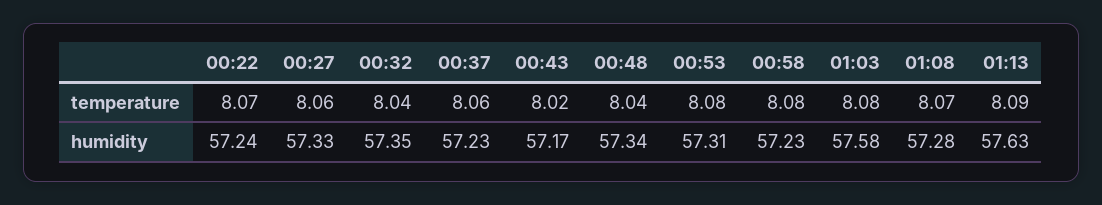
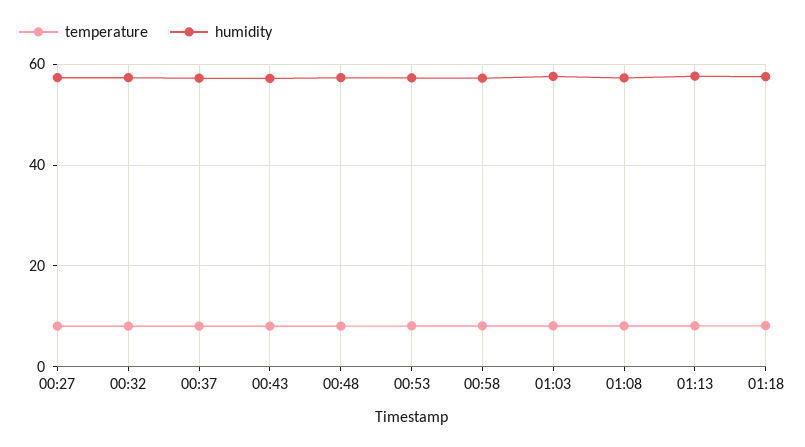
temperature, 00:22: 8.07 -> none
humidity, 00:22: 57.24 -> none
temperature, 01:18: none -> 8
humidity, 01:18: none -> 58

